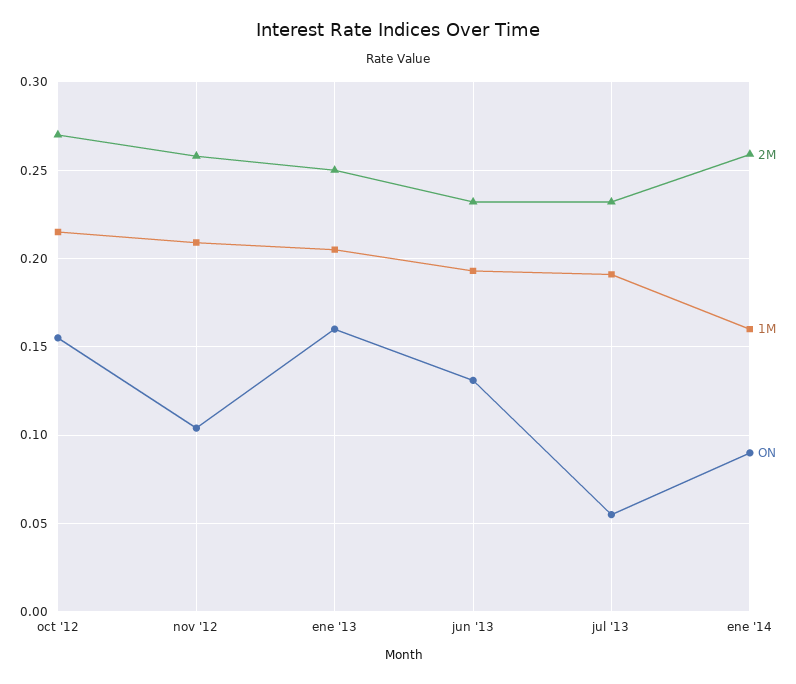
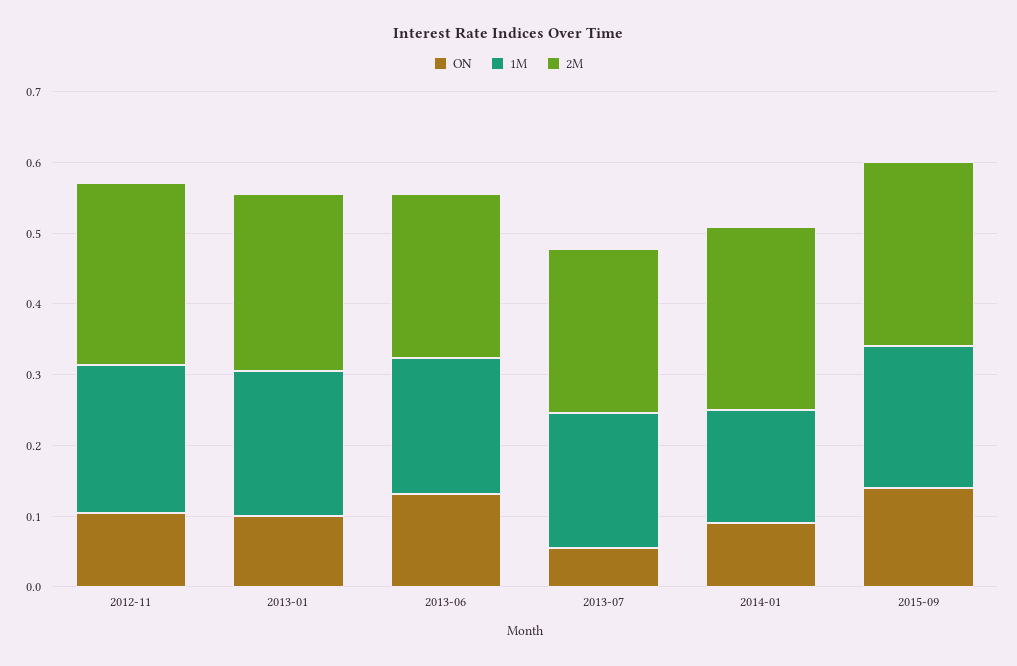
2M, oct '12: 0.27 -> none
1M, oct '12: 0.215 -> none
ON, oct '12: 0.155 -> none
ON, ene '13: 0.16 -> 0.1
ON, 2015-09: none -> 0.14
1M, 2015-09: none -> 0.2
2M, 2015-09: none -> 0.26

